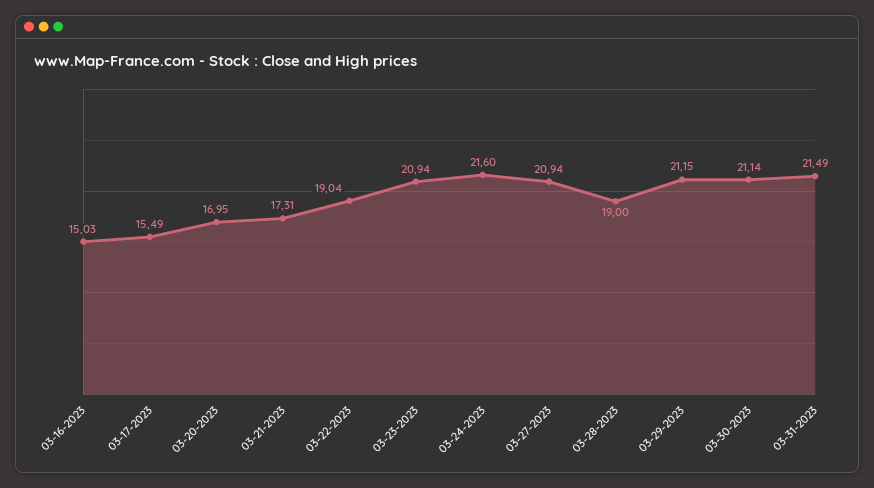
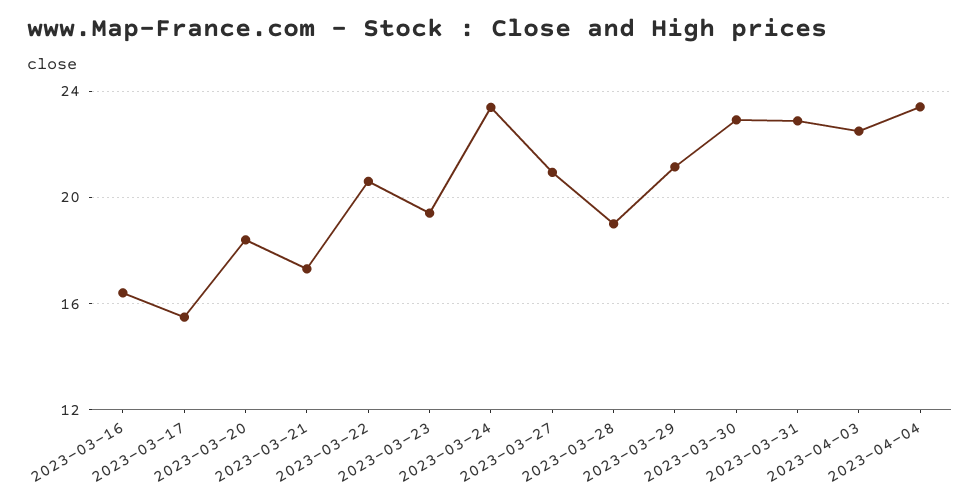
03-16-2023: 15.03 -> 16.5
03-20-2023: 16.95 -> 18.5
03-22-2023: 19.04 -> 20.5
03-23-2023: 20.94 -> 19.5
03-24-2023: 21.6 -> 23.5
03-30-2023: 21.14 -> 23
03-31-2023: 21.49 -> 23
2023-04-03: none -> 22.5
2023-04-04: none -> 23.5

